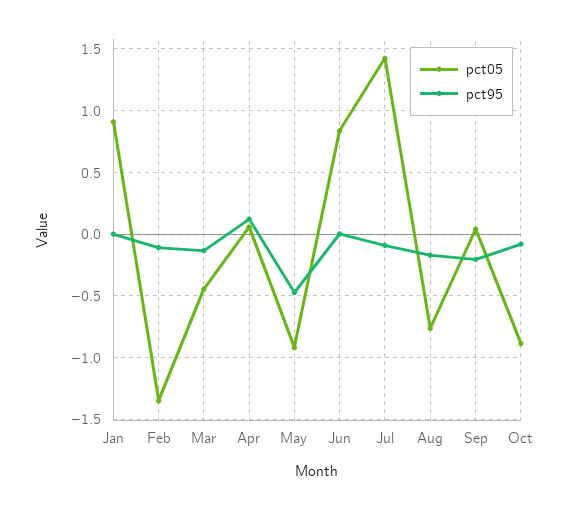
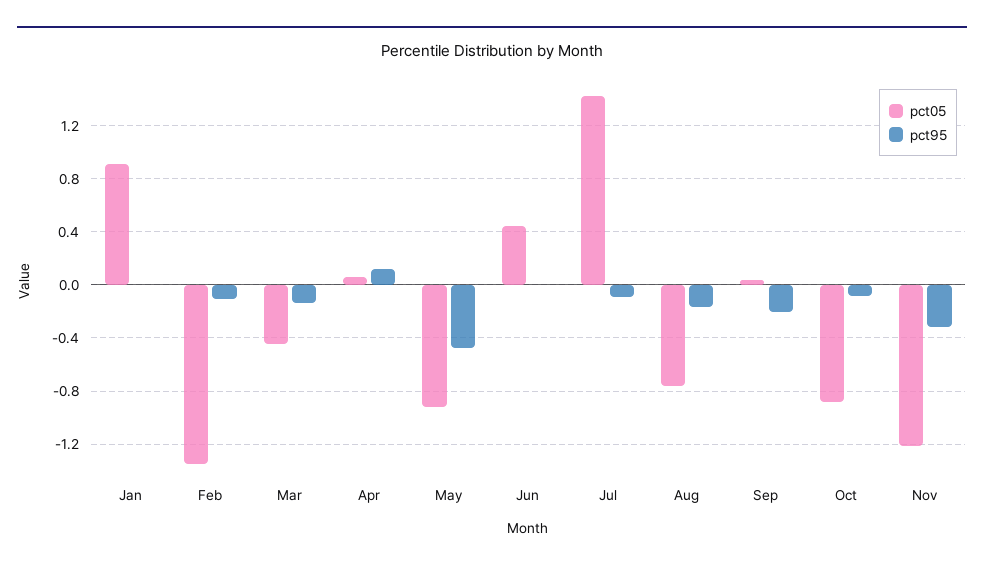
pct05, Jun: 0.85 -> 0.45
pct05, Nov: none -> -1.2
pct95, Nov: none -> -0.3

